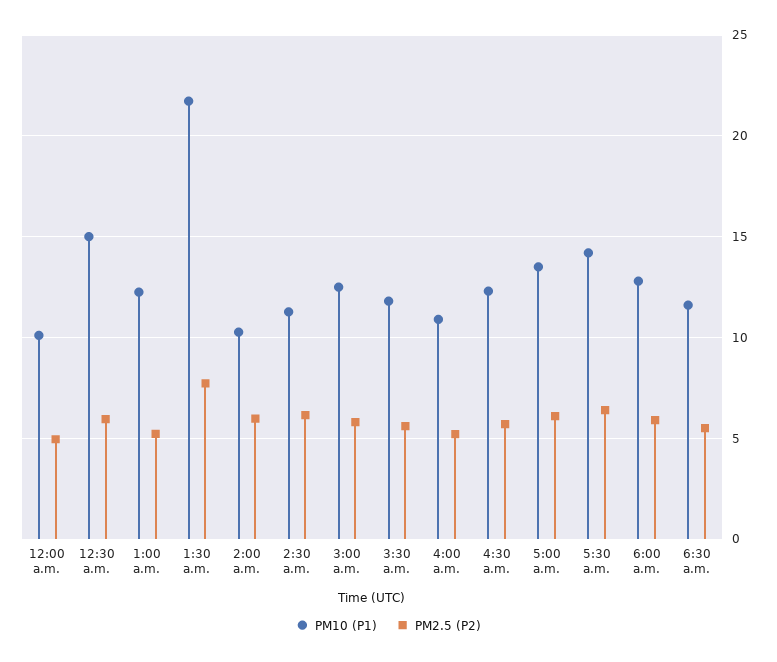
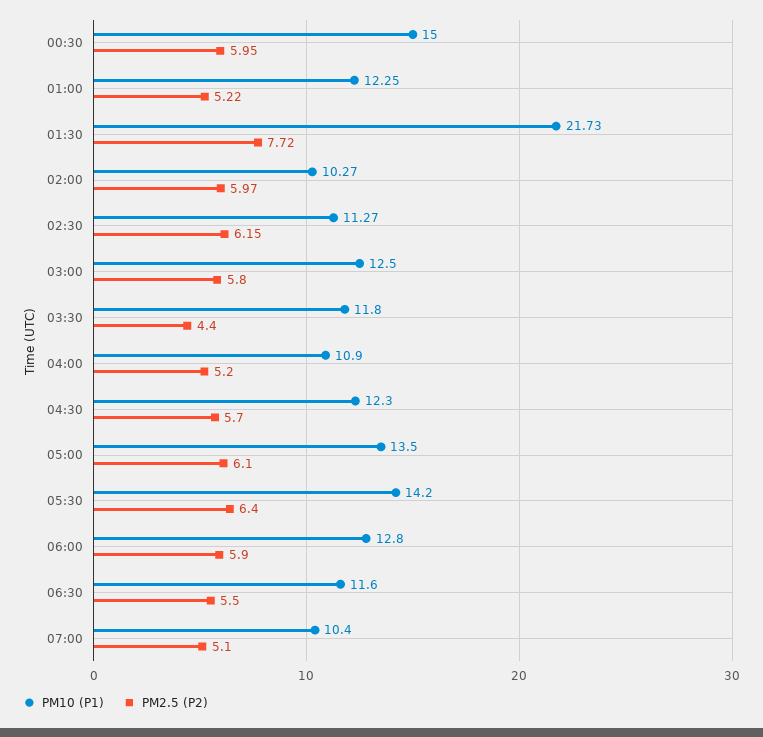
PM10 (P1), 12:00 a.m.: 10 -> none
PM2.5 (P2), 12:00 a.m.: 5 -> none
PM2.5 (P2), 3:30 a.m.: 5.5 -> 4.4
PM10 (P1), 07:00: none -> 10.4
PM2.5 (P2), 07:00: none -> 5.1

